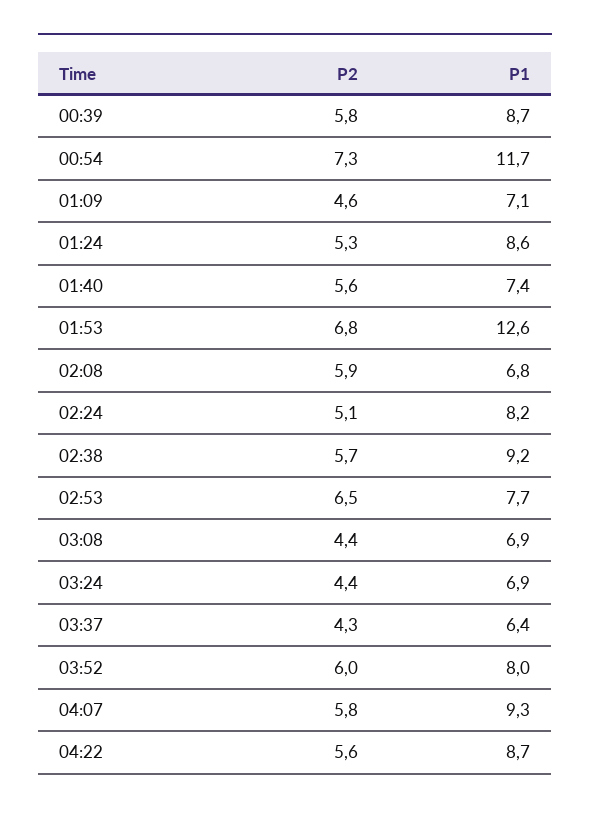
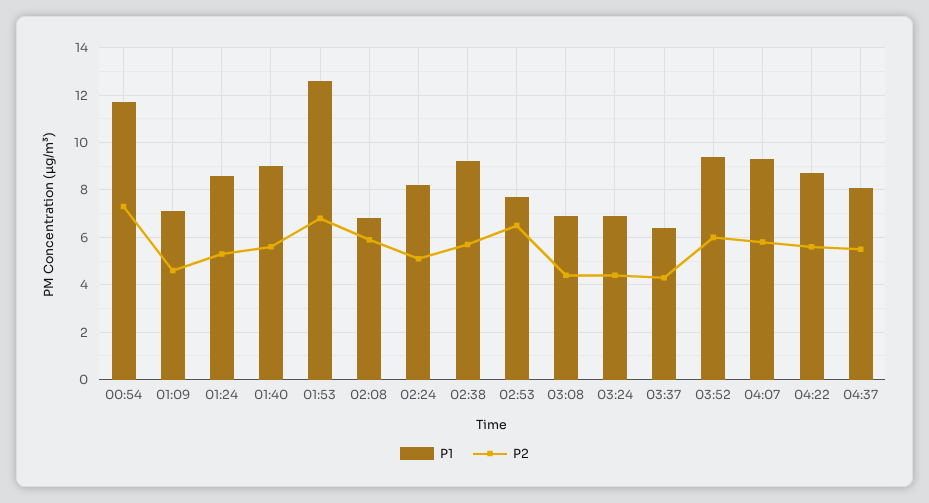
P2, 00:39: 5.8 -> none
P1, 00:39: 8.7 -> none
P1, 01:40: 7.4 -> 9
P1, 03:52: 8 -> 9.5
P1, 04:37: none -> 8
P2, 04:37: none -> 5.5

